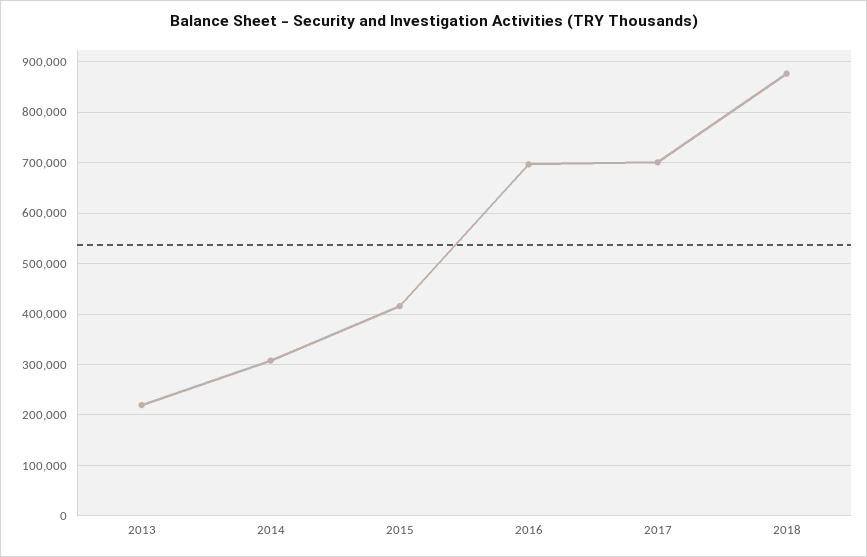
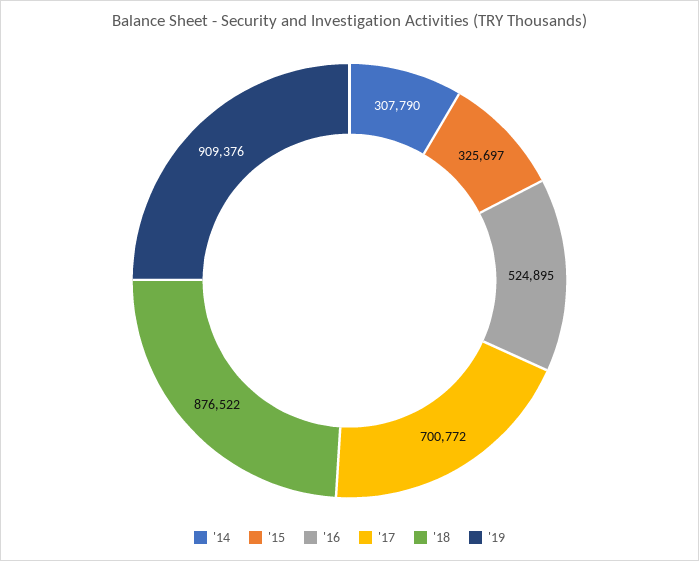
2013: 220000 -> none
2015: 420000 -> 325697
2016: 700000 -> 524895
'19: none -> 909376

